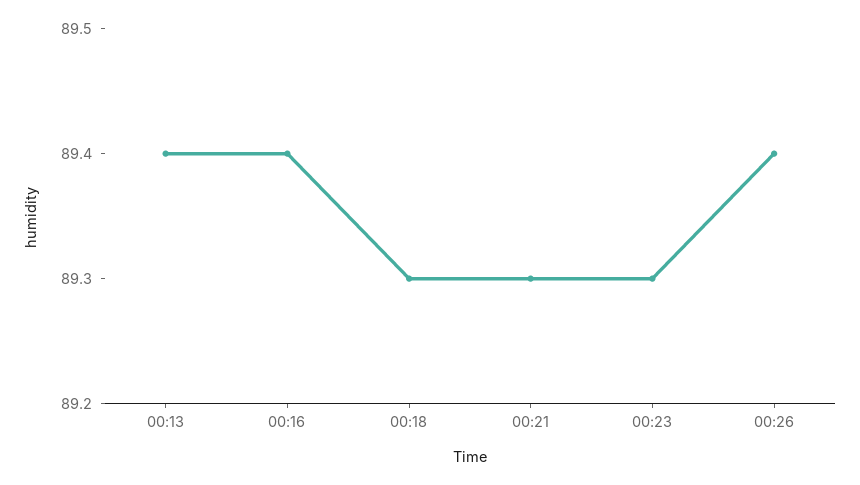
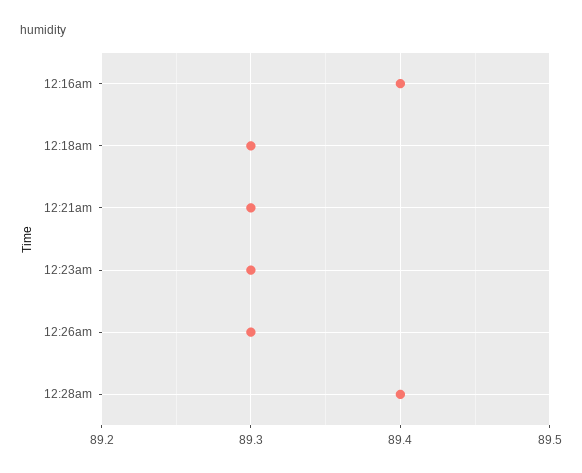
00:13: 89.4 -> none
00:26: 89.4 -> 89.3
12:28am: none -> 89.4

